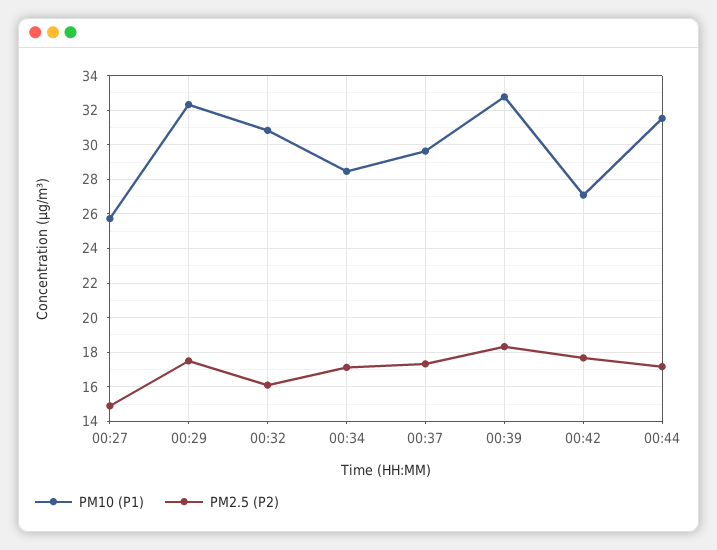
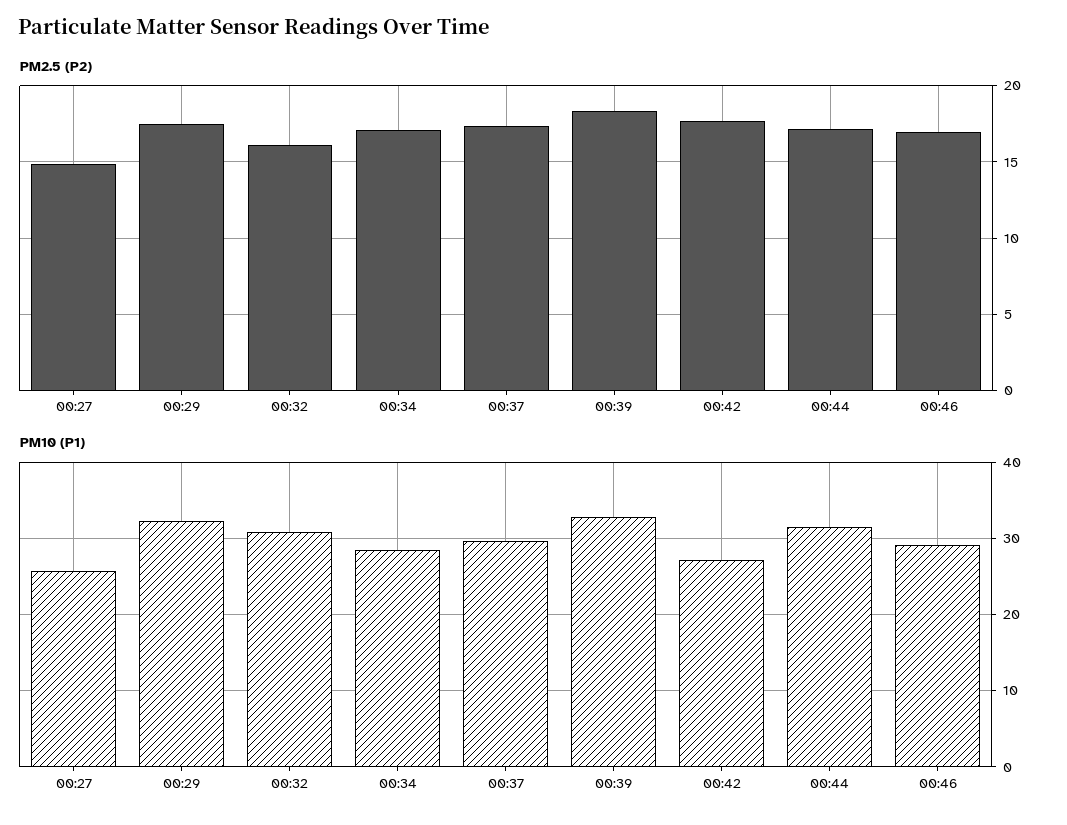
PM2.5 (P2), 00:46: none -> 17
PM10 (P1), 00:46: none -> 29

